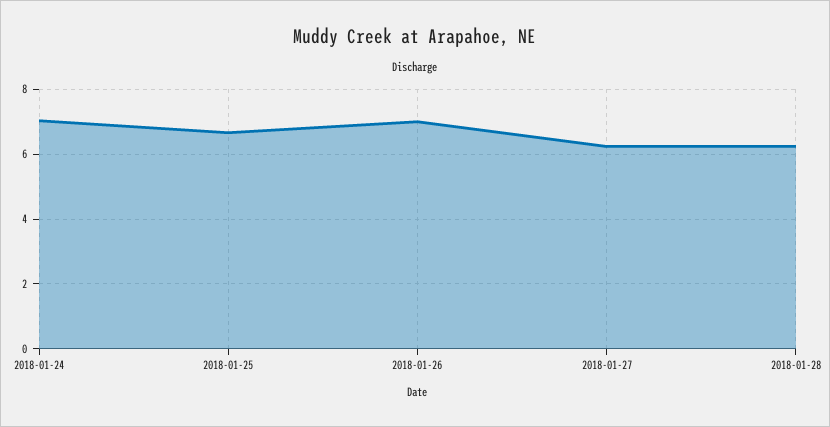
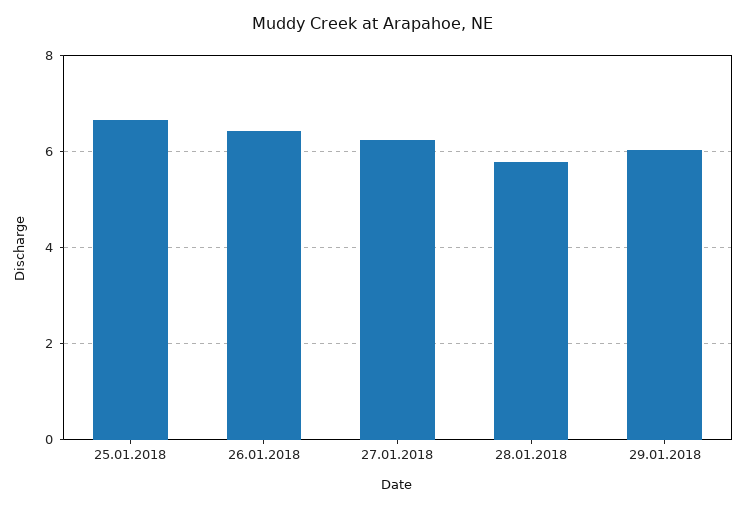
2018-01-24: 7 -> none
2018-01-26: 7 -> 6.4
2018-01-28: 6.2 -> 5.8
29.01.2018: none -> 6

